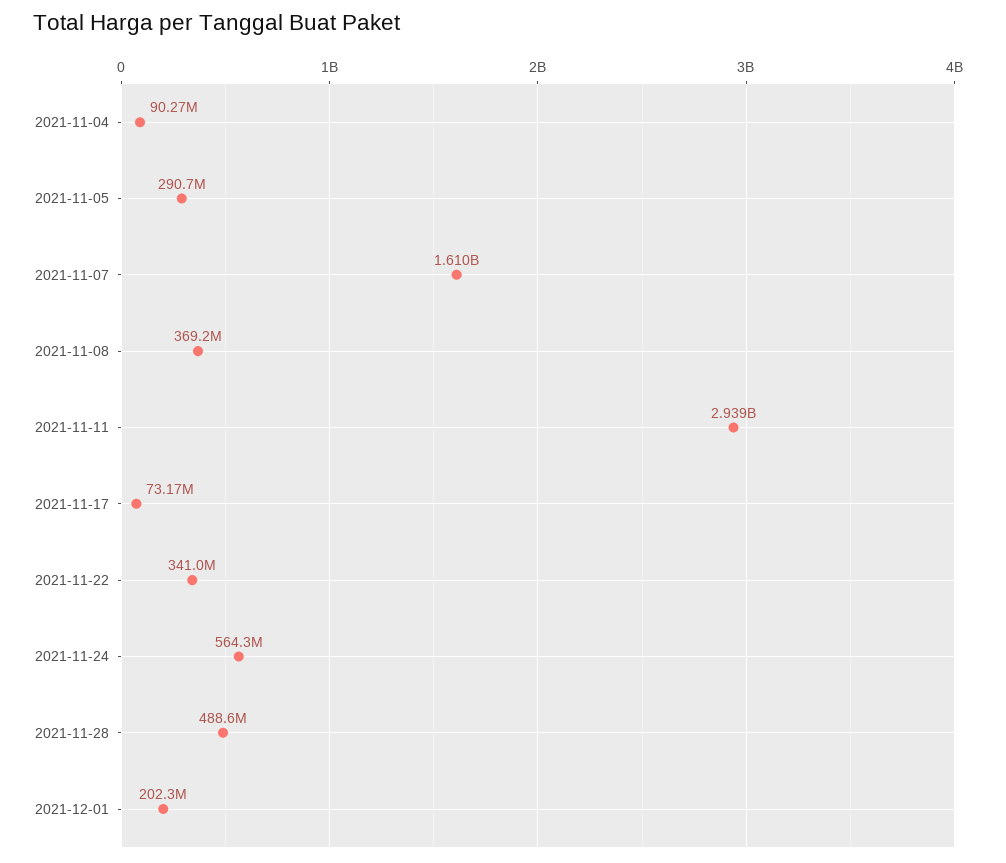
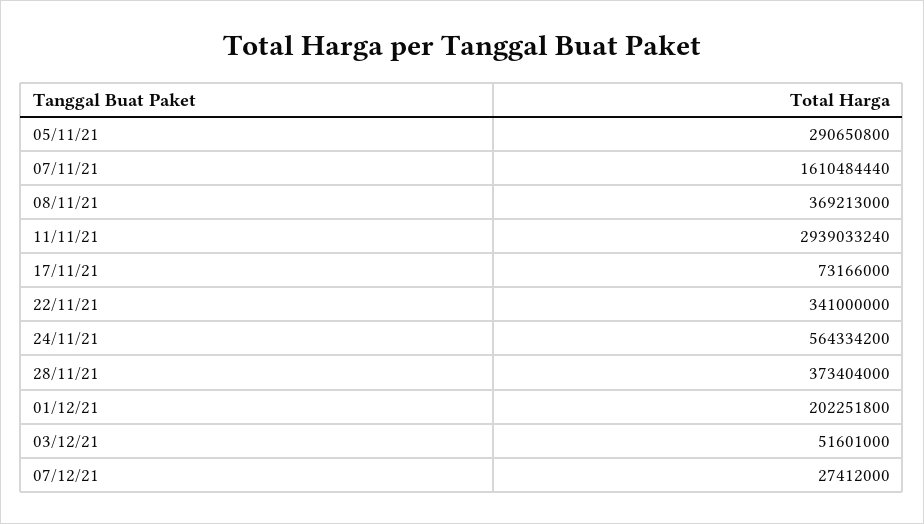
2021-11-04: 90270000 -> none
2021-11-28: 488600000 -> 373404000
03/12/21: none -> 51601000
07/12/21: none -> 27412000

